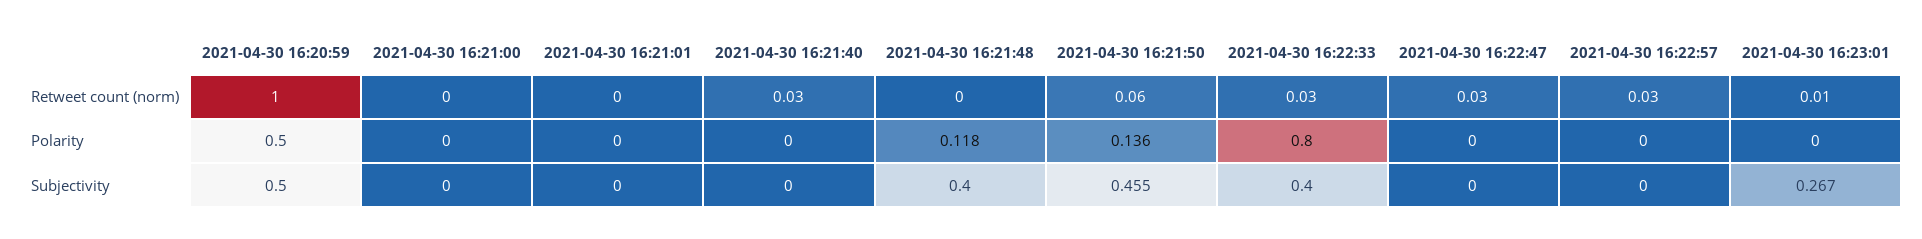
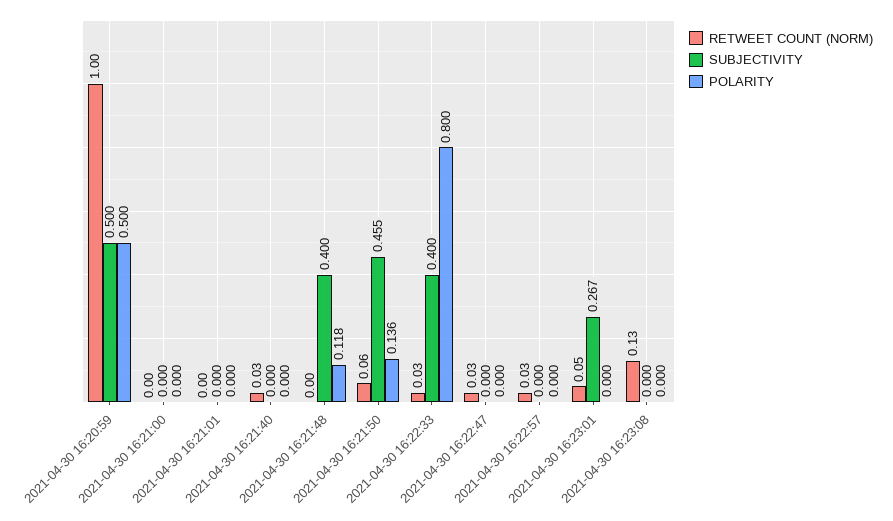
Retweet count (norm), 2021-04-30 16:23:01: 0.01 -> 0.05
Retweet count (norm), 2021-04-30 16:23:08: none -> 0.13
Subjectivity, 2021-04-30 16:23:08: none -> 0
Polarity, 2021-04-30 16:23:08: none -> 0

